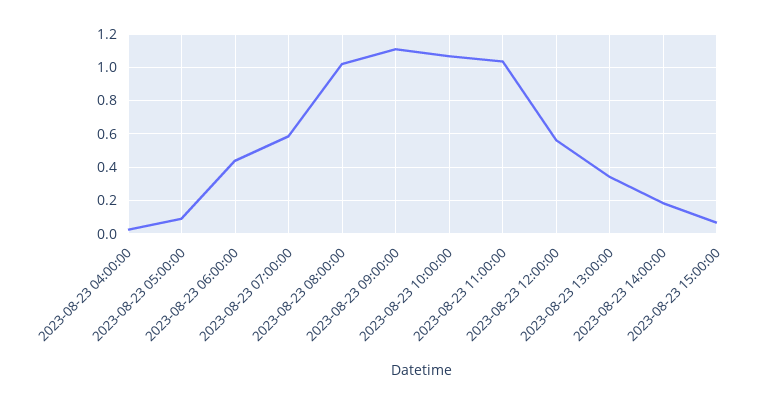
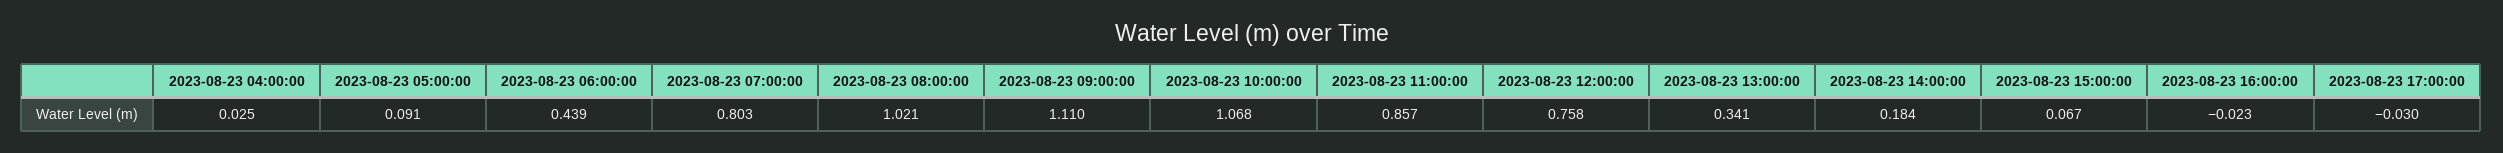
2023-08-23 07:00:00: 0.6 -> 0.803
2023-08-23 11:00:00: 1.05 -> 0.857
2023-08-23 12:00:00: 0.55 -> 0.758
2023-08-23 16:00:00: none -> -0.023
2023-08-23 17:00:00: none -> -0.03

